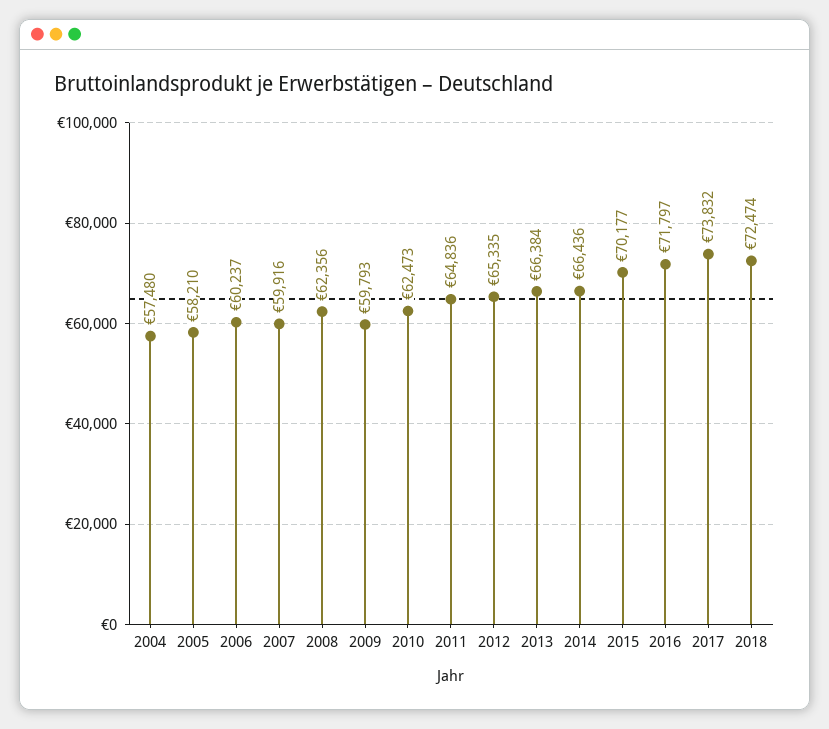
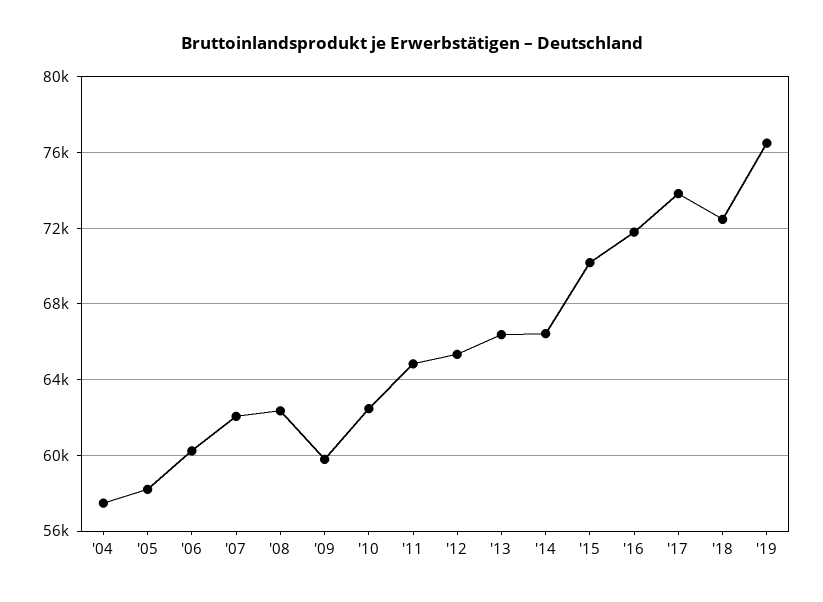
2007: 59916 -> 62000
'19: none -> 76500

